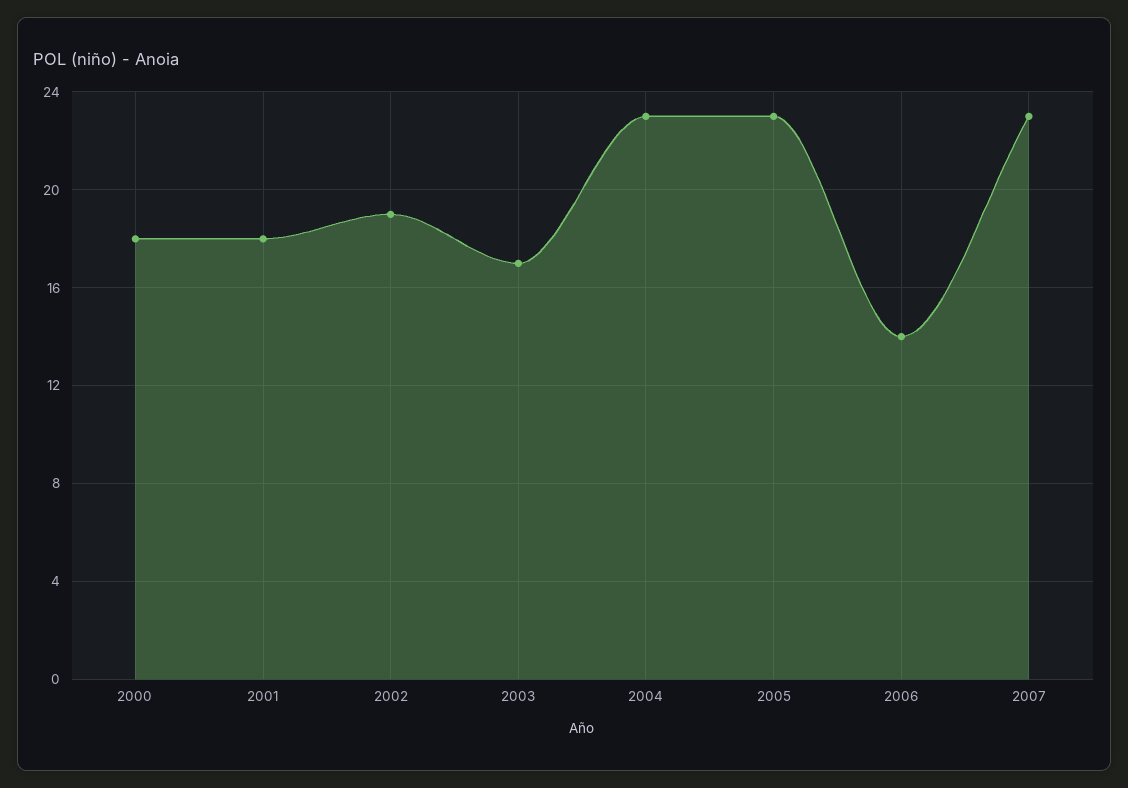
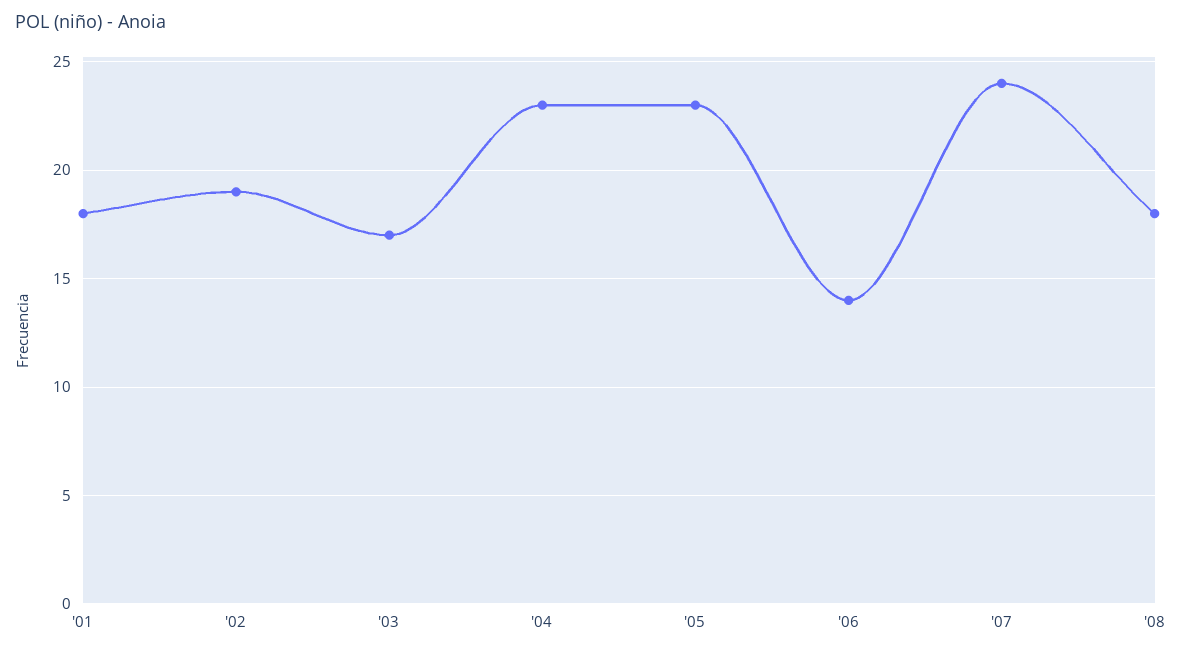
2000: 18 -> none
2007: 23 -> 24
'08: none -> 18

